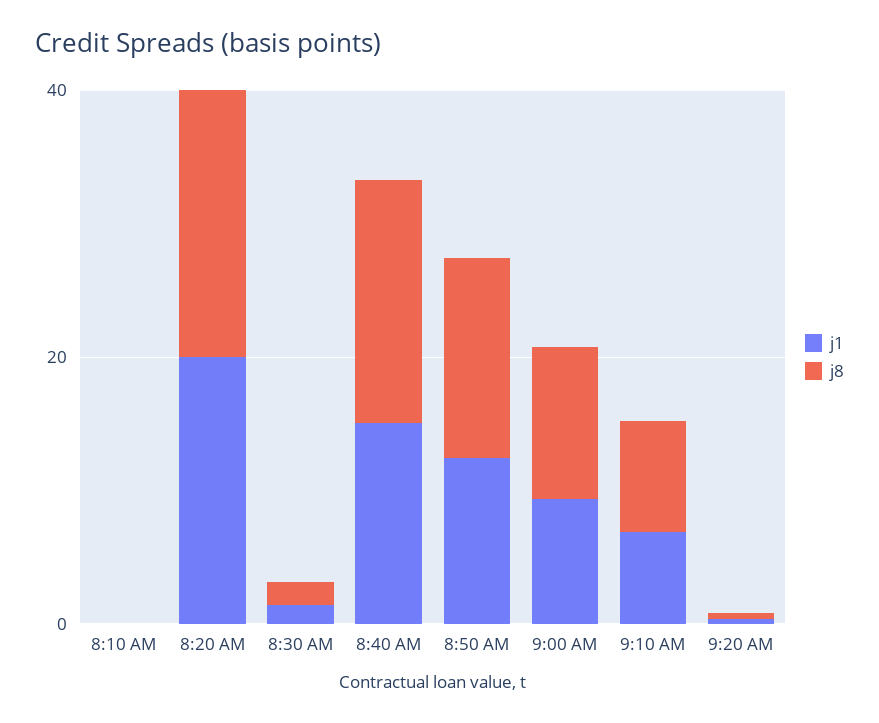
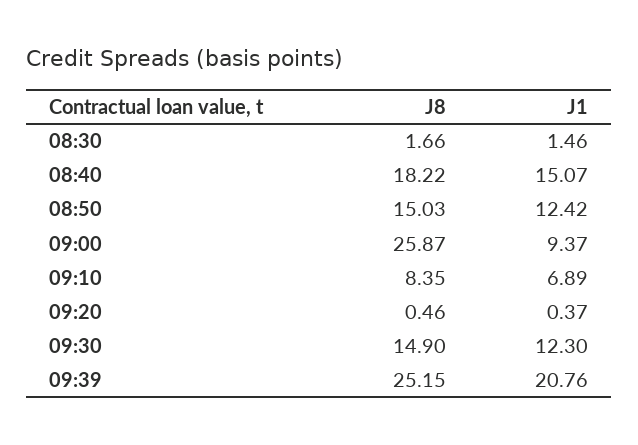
j1, 8:10 AM: 0 -> none
j8, 8:10 AM: 0 -> none
j1, 8:20 AM: 20 -> none
j8, 8:20 AM: 20 -> none
j8, 9:00 AM: 10 -> 25.87
j8, 09:30: none -> 14.9
j1, 09:30: none -> 12.3
j8, 09:39: none -> 25.15
j1, 09:39: none -> 20.76

